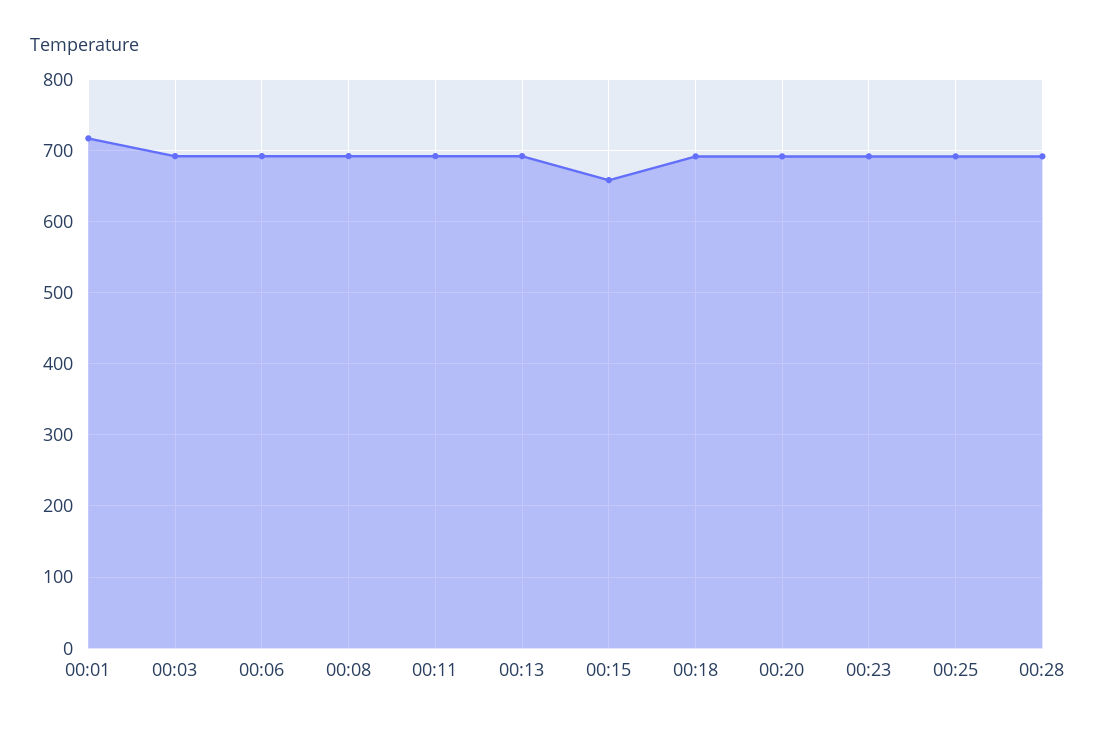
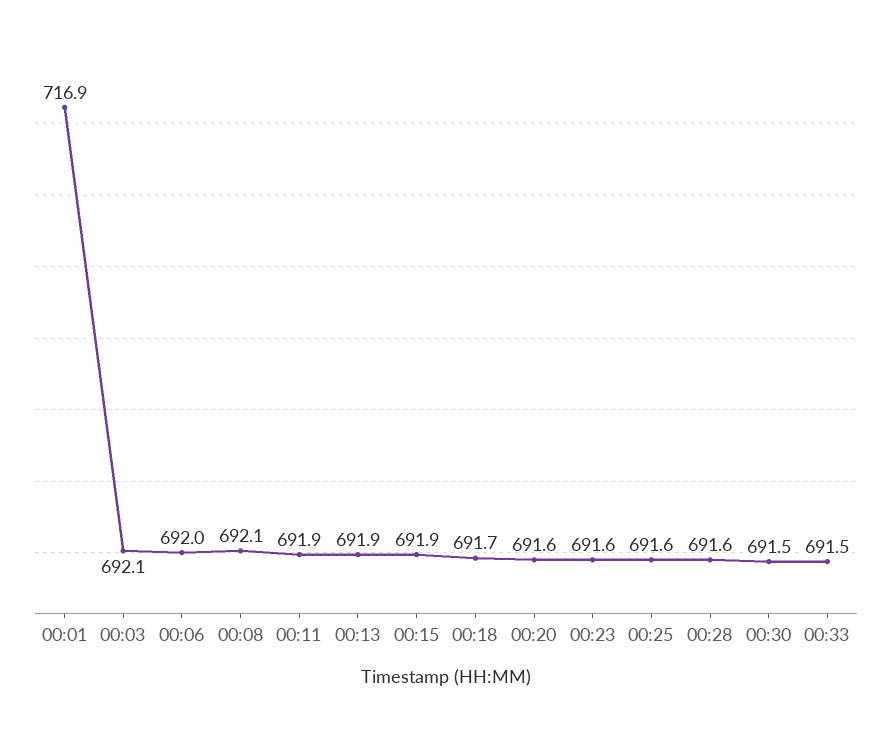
00:15: 660 -> 691.9
00:30: none -> 691.5
00:33: none -> 691.5

